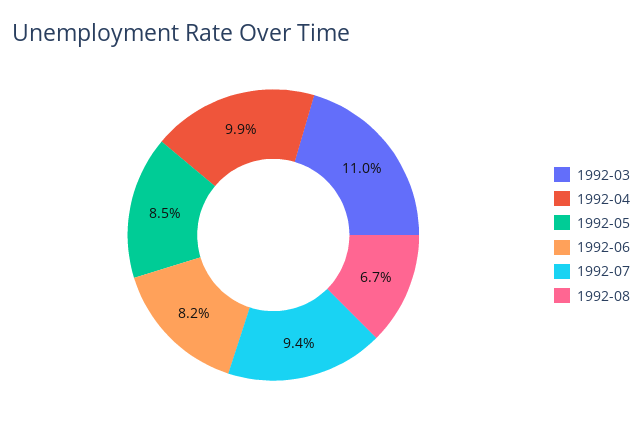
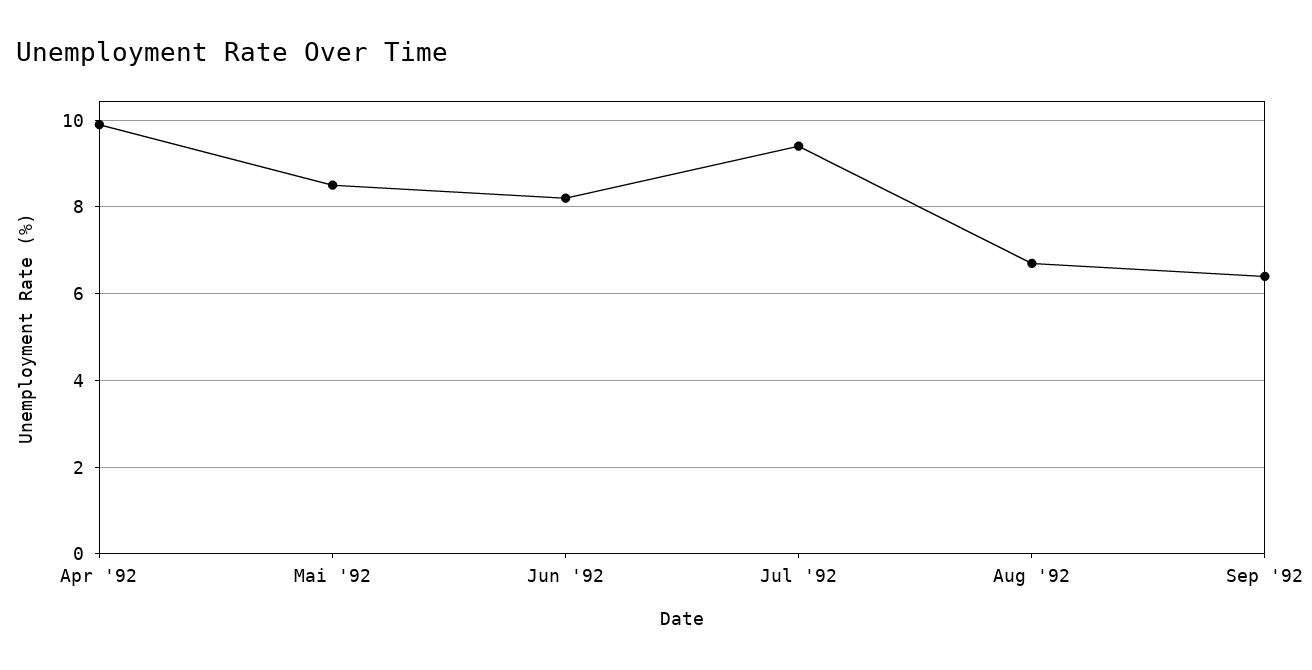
1992-03: 11 -> none
Sep '92: none -> 6.5

